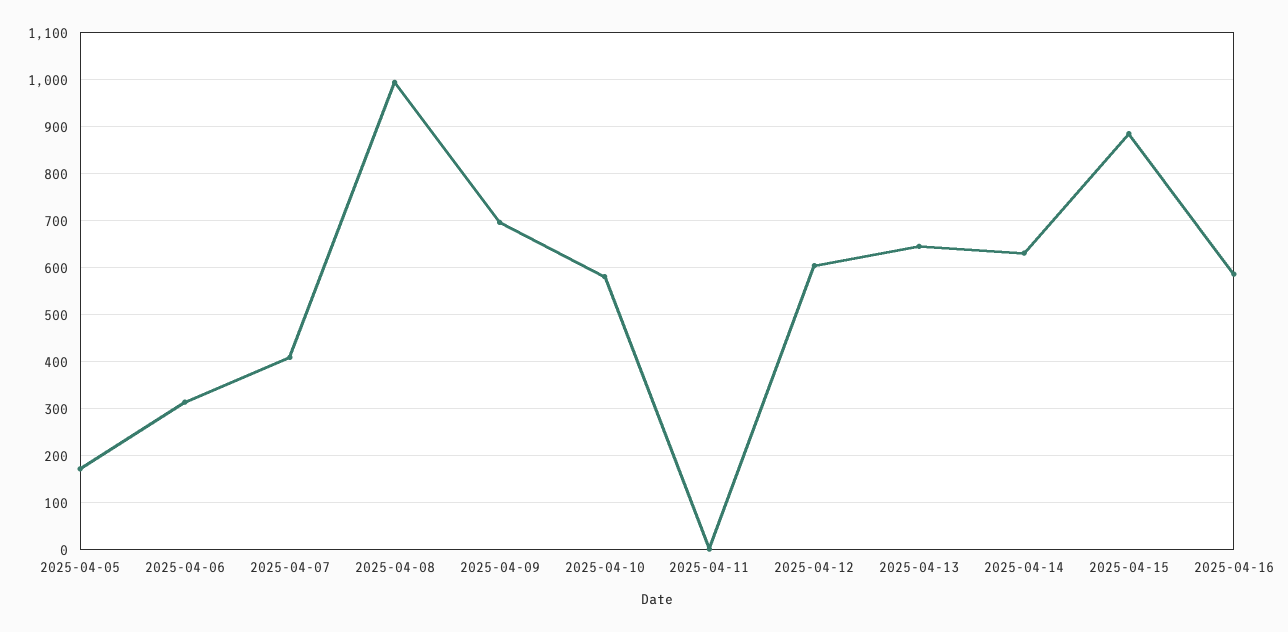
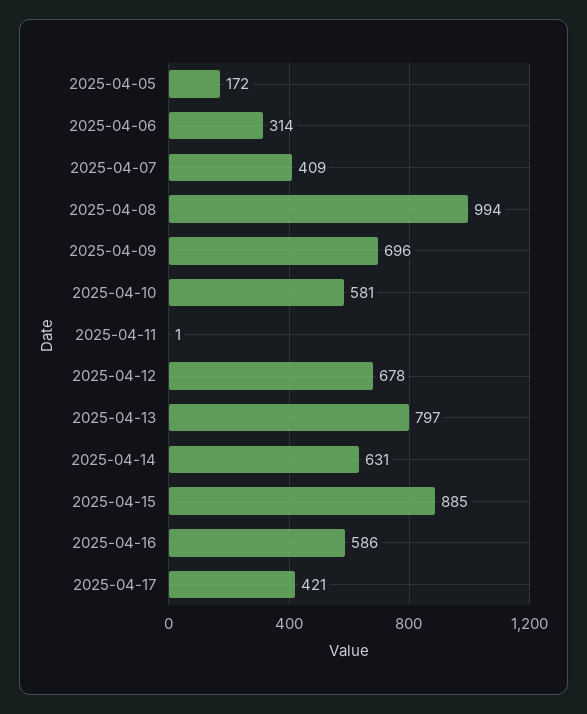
2025-04-12: 600 -> 678
2025-04-13: 640 -> 797
2025-04-17: none -> 421

